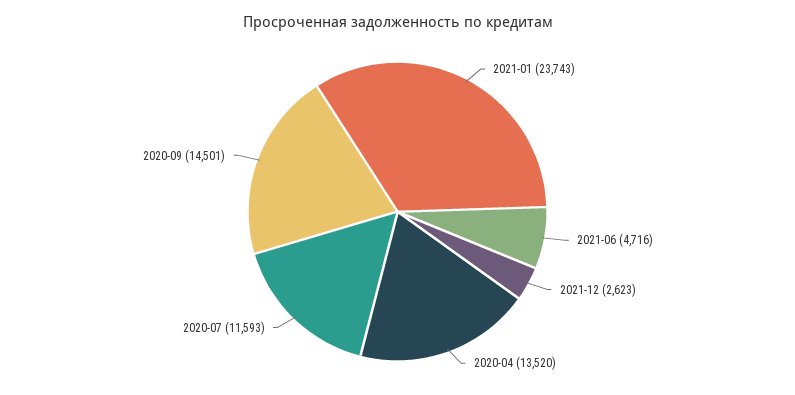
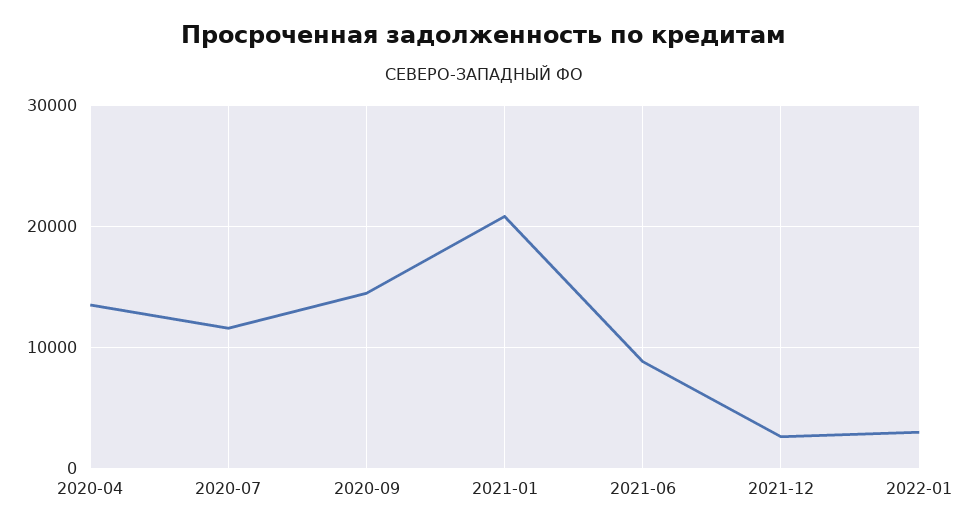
2021-01: 23743 -> 21000
2021-06: 4716 -> 9000
2022-01: none -> 3000

